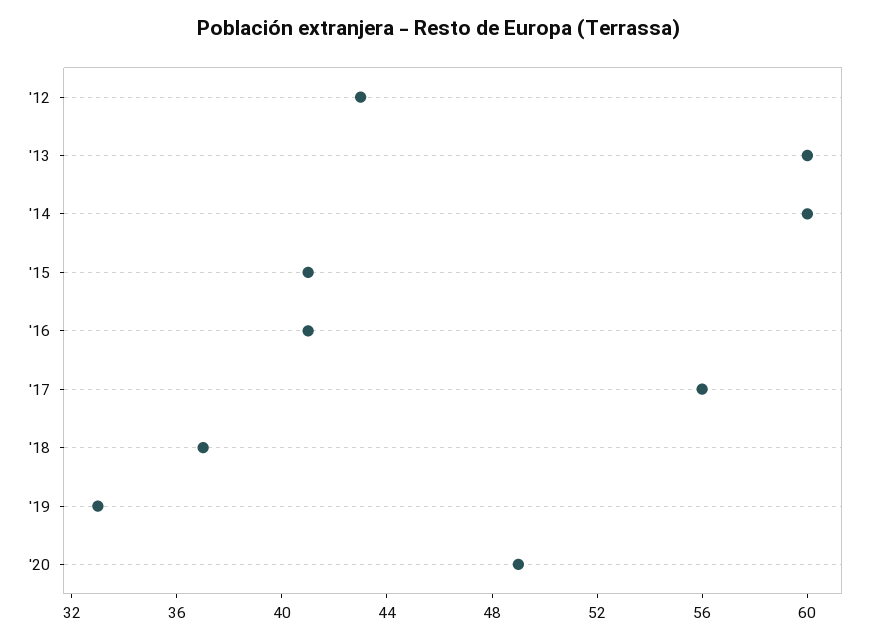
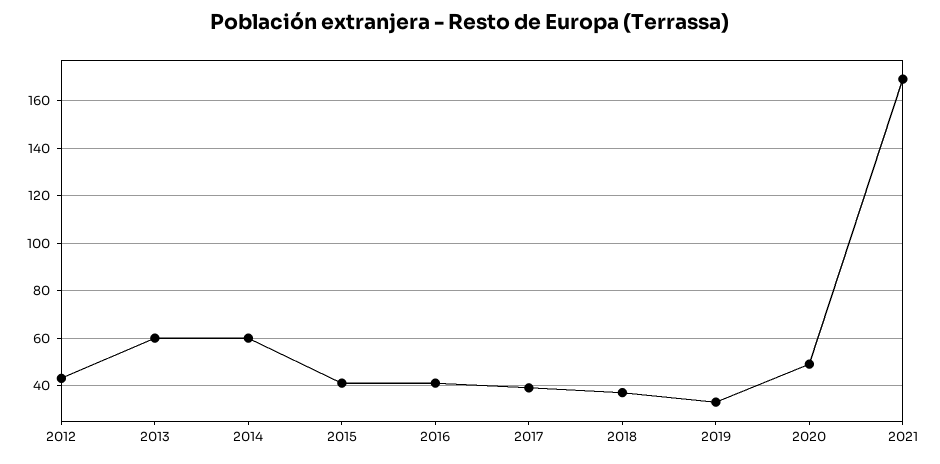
'17: 56 -> 40
2021: none -> 170

